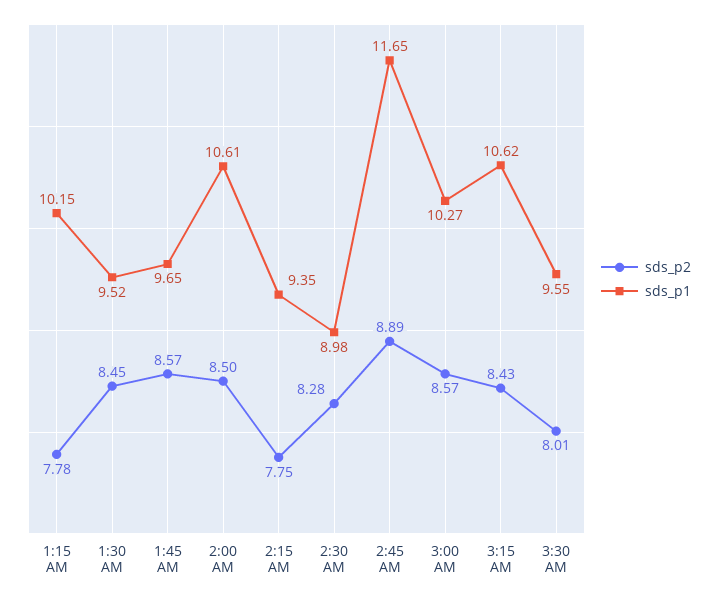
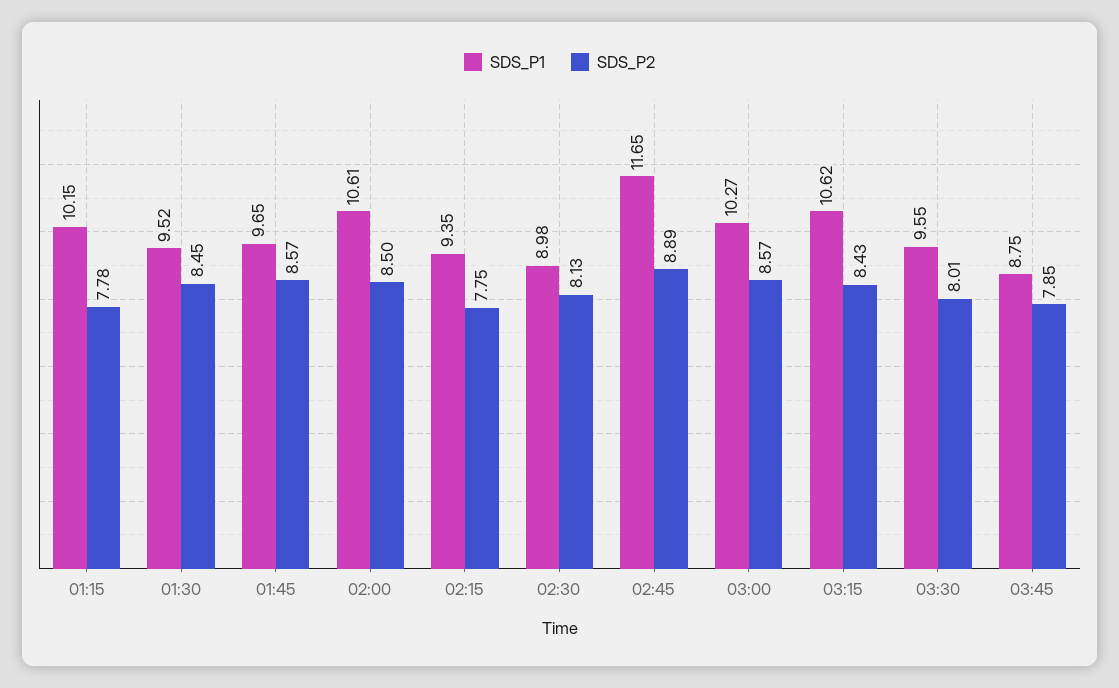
sds_p2, 2:30 AM: 8.28 -> 8.13
sds_p1, 03:45: none -> 8.75
sds_p2, 03:45: none -> 7.85

